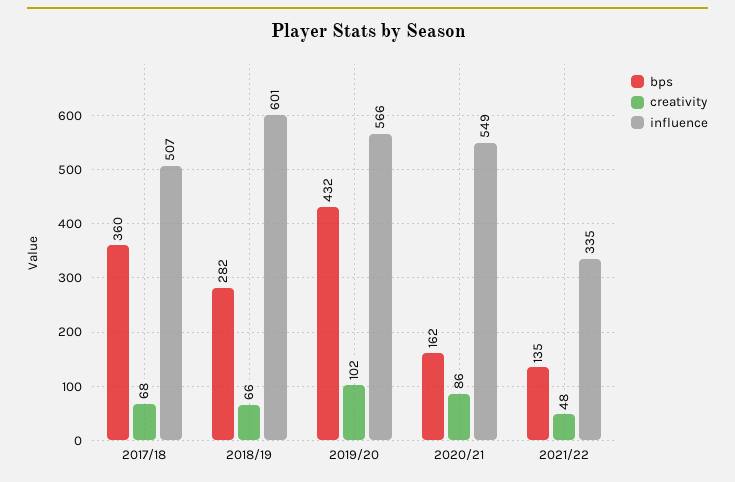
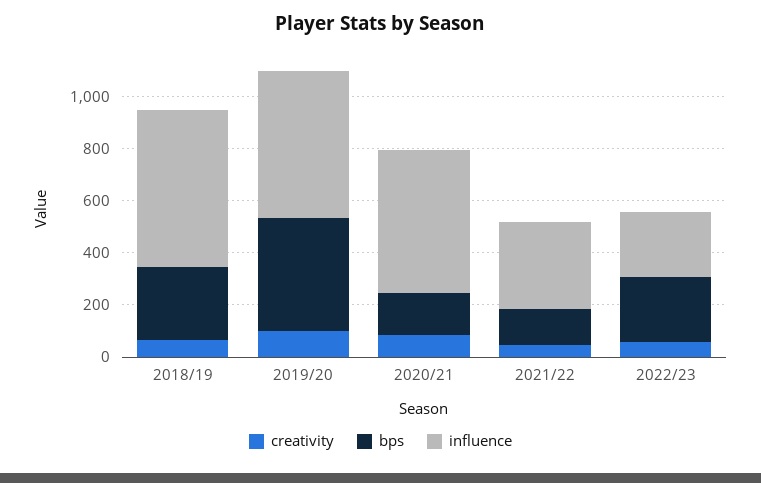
bps, 2017/18: 360 -> none
creativity, 2017/18: 68 -> none
influence, 2017/18: 507 -> none
creativity, 2022/23: none -> 50
bps, 2022/23: none -> 250
influence, 2022/23: none -> 250

